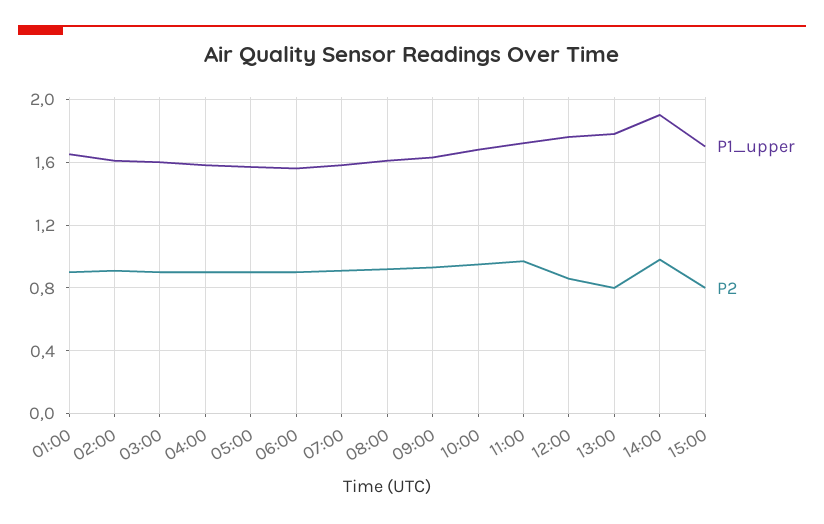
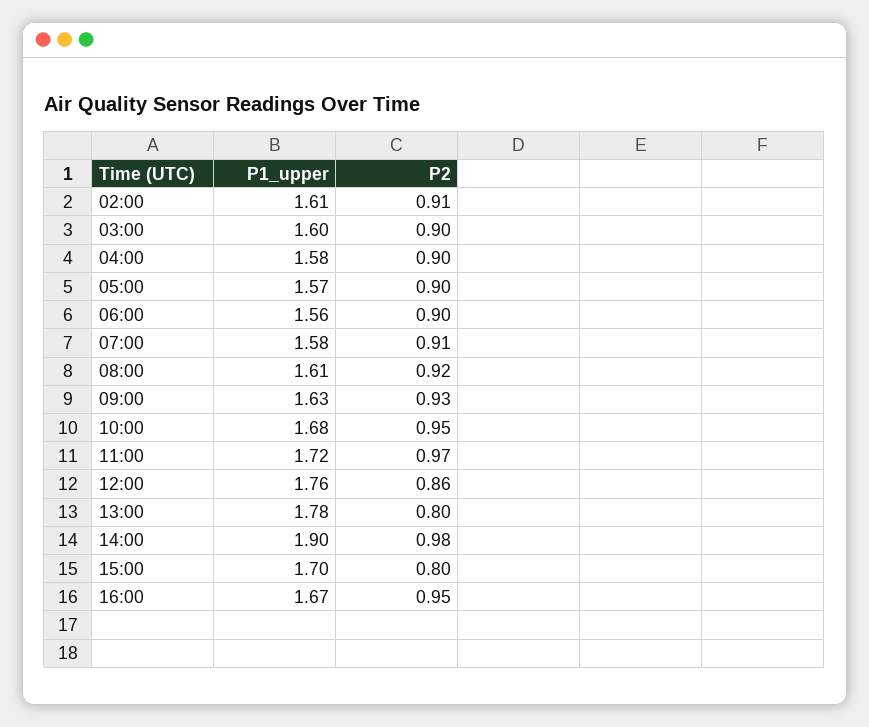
P1_upper, 01:00: 1.65 -> none
P2, 01:00: 0.9 -> none
P1_upper, 16:00: none -> 1.67
P2, 16:00: none -> 0.95

